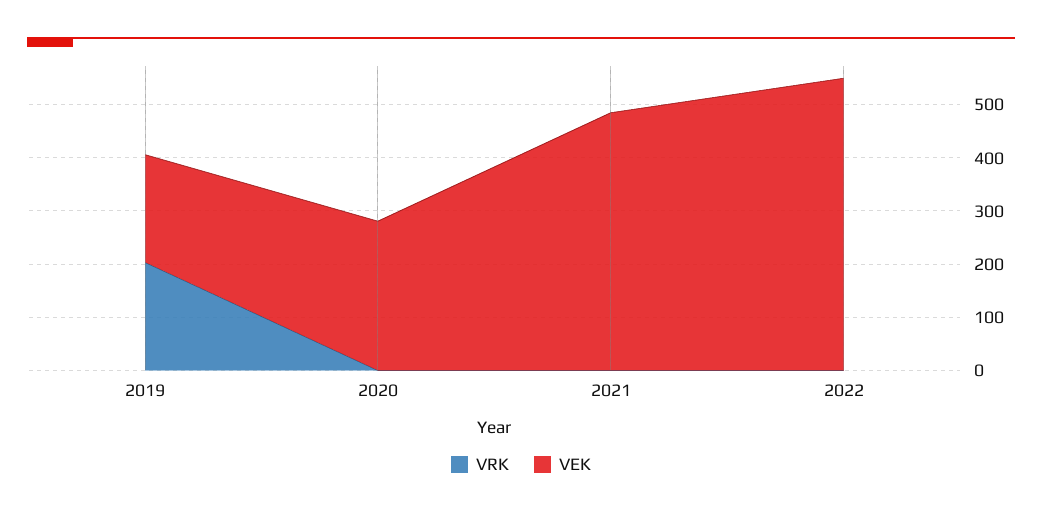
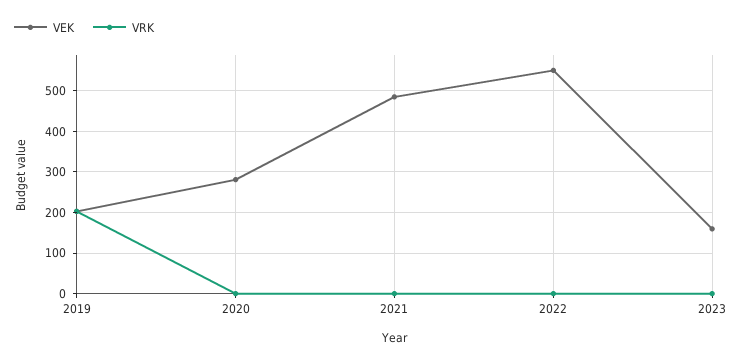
VEK, 2023: none -> 160
VRK, 2023: none -> 0

